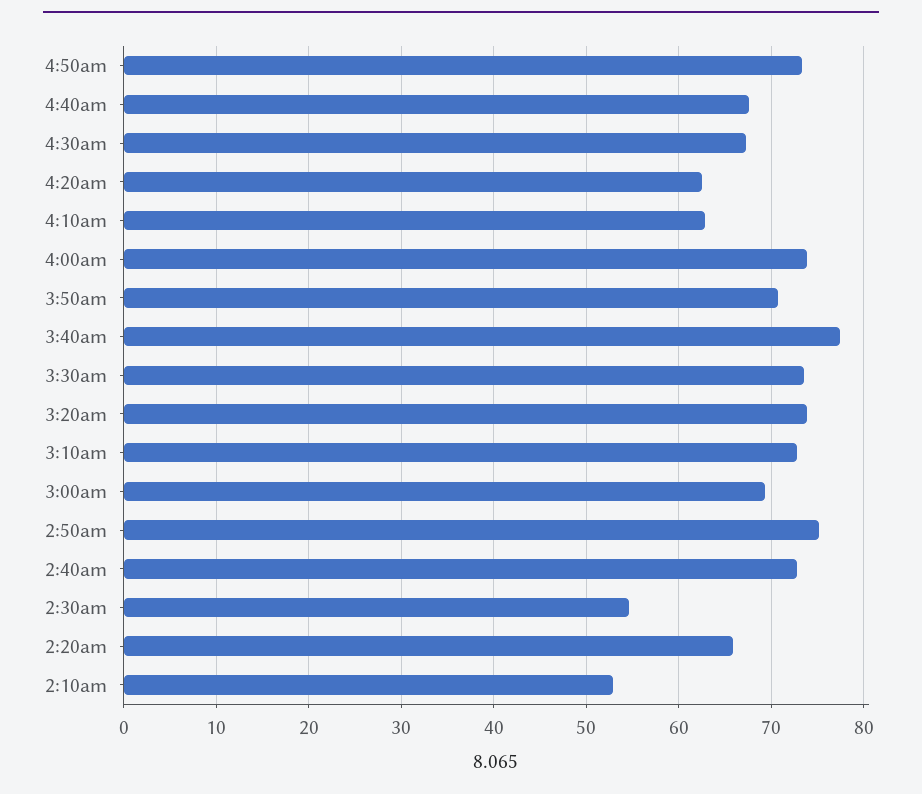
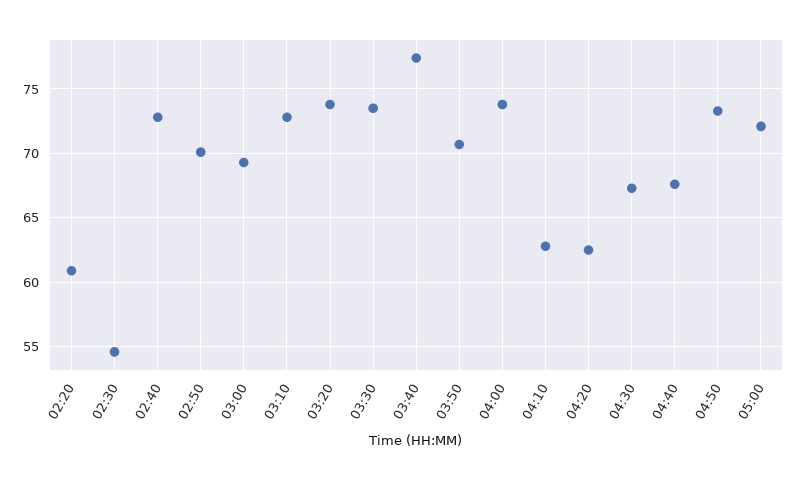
2:50am: 75 -> 70
2:20am: 66 -> 61
2:10am: 53 -> none
05:00: none -> 72

